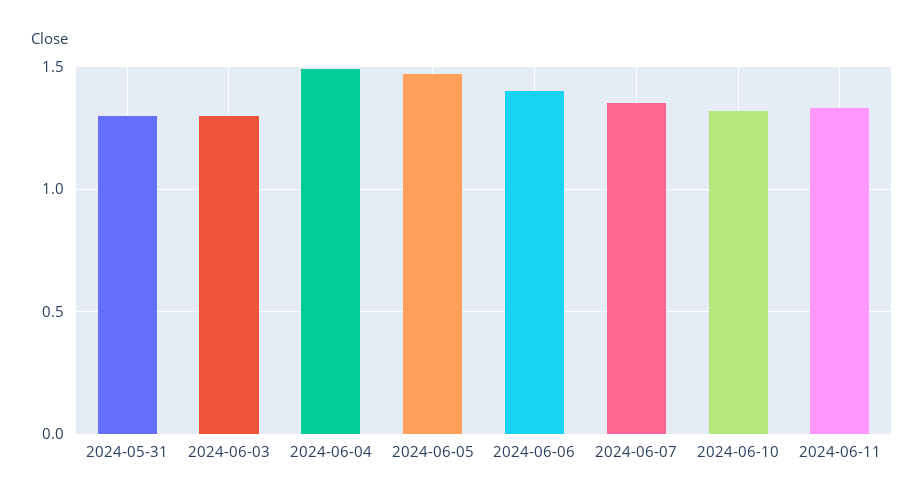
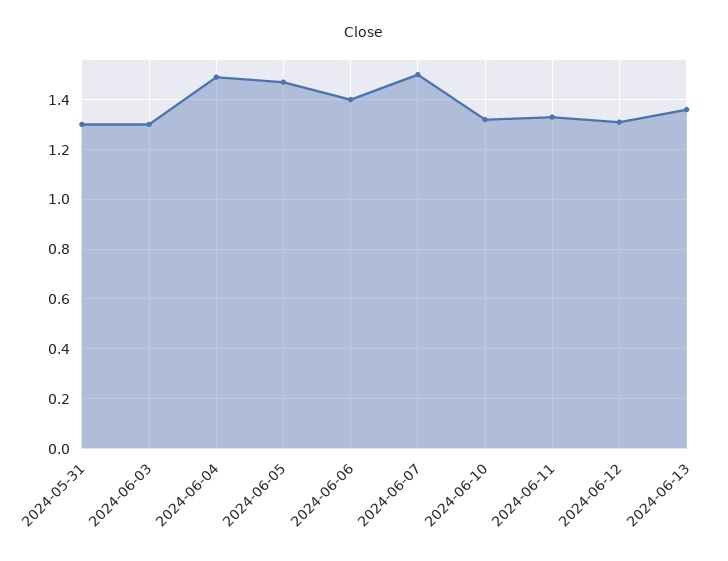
2024-06-07: 1.35 -> 1.5
2024-06-12: none -> 1.3
2024-06-13: none -> 1.35

